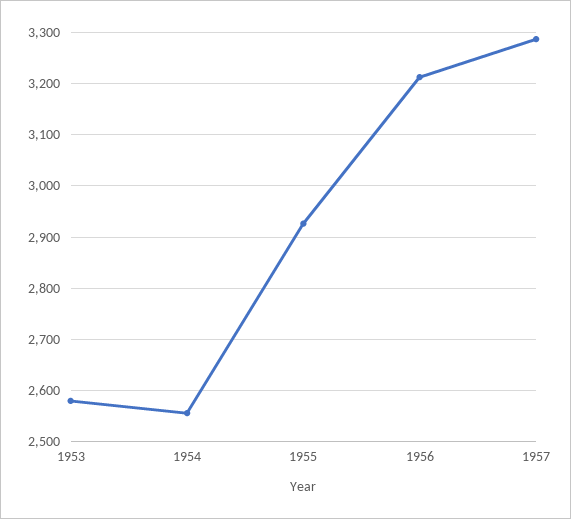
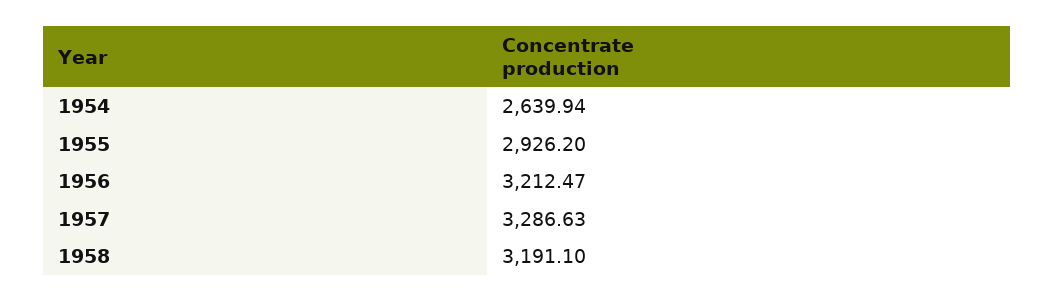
1953: 2580 -> none
1954: 2560 -> 2639.94
1958: none -> 3191.1

